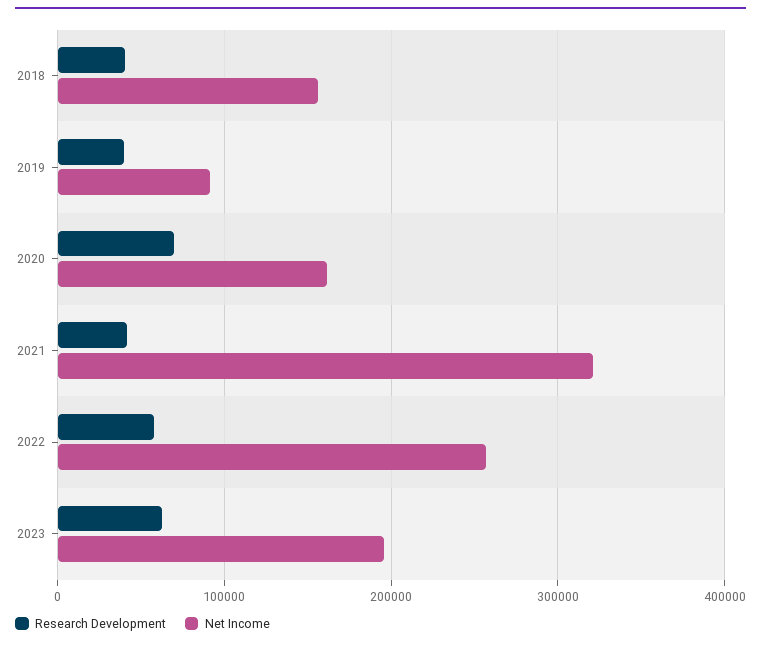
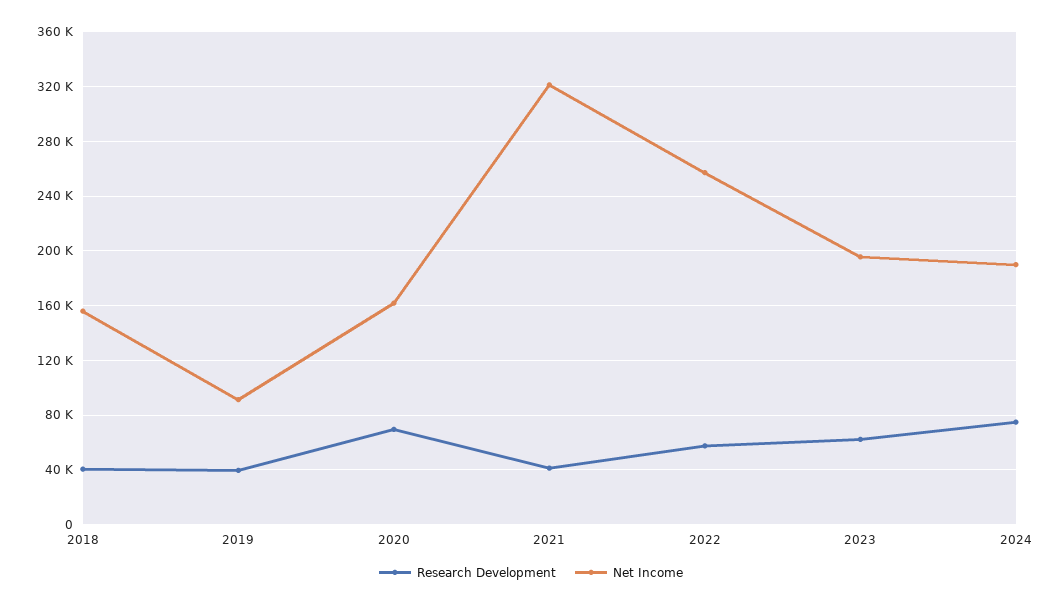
Research Development, 2024: none -> 75000
Net Income, 2024: none -> 190000

